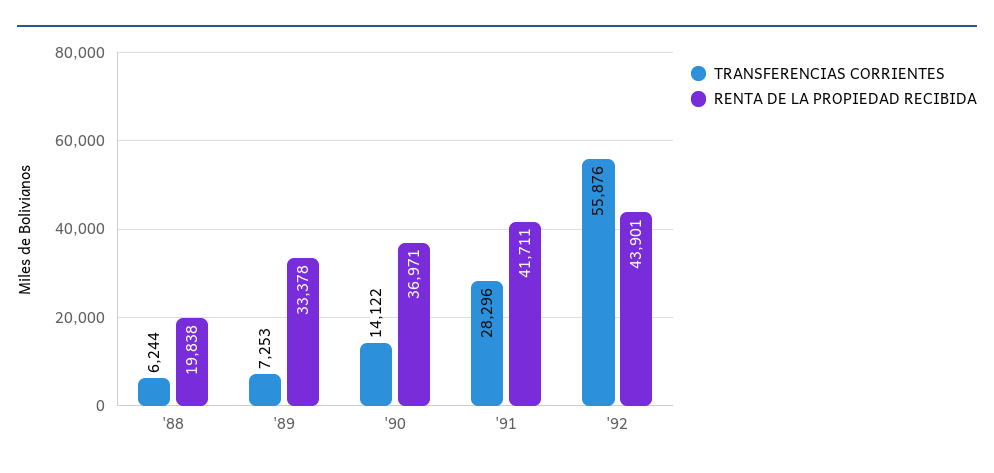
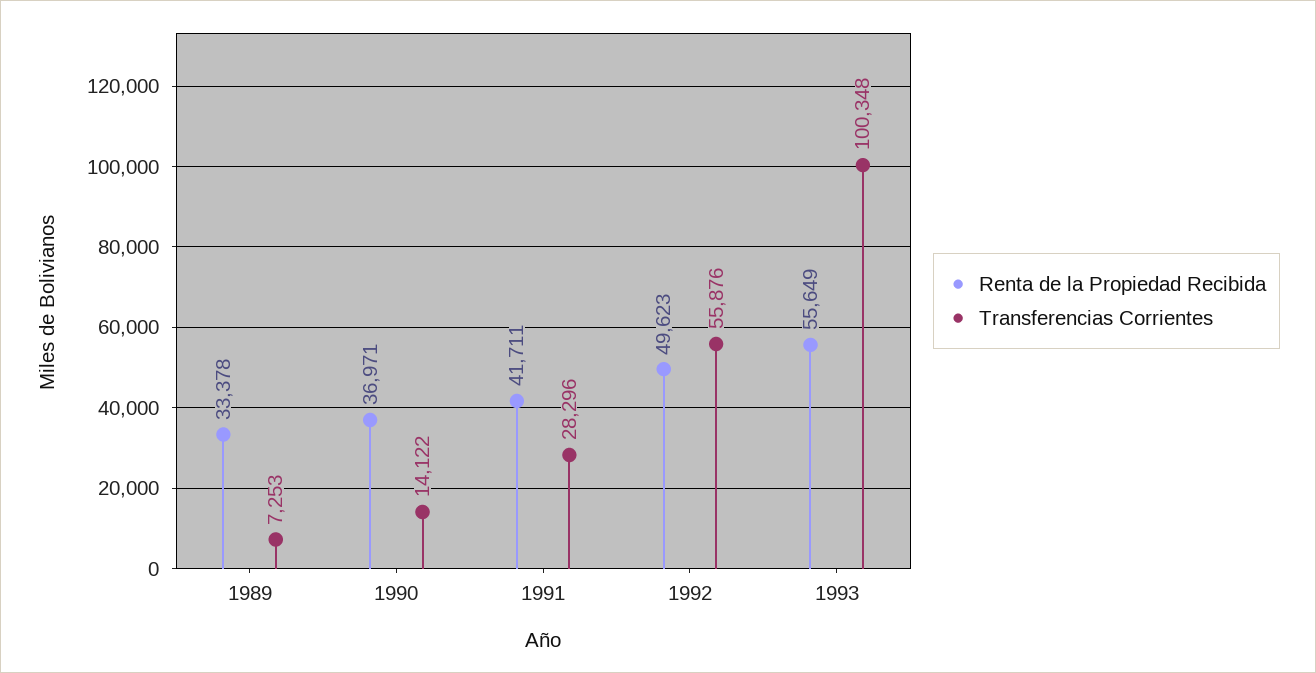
TRANSFERENCIAS CORRIENTES, '88: 6244 -> none
RENTA DE LA PROPIEDAD RECIBIDA, '88: 19838 -> none
RENTA DE LA PROPIEDAD RECIBIDA, '92: 43901 -> 49623
RENTA DE LA PROPIEDAD RECIBIDA, 1993: none -> 55649
TRANSFERENCIAS CORRIENTES, 1993: none -> 100348

